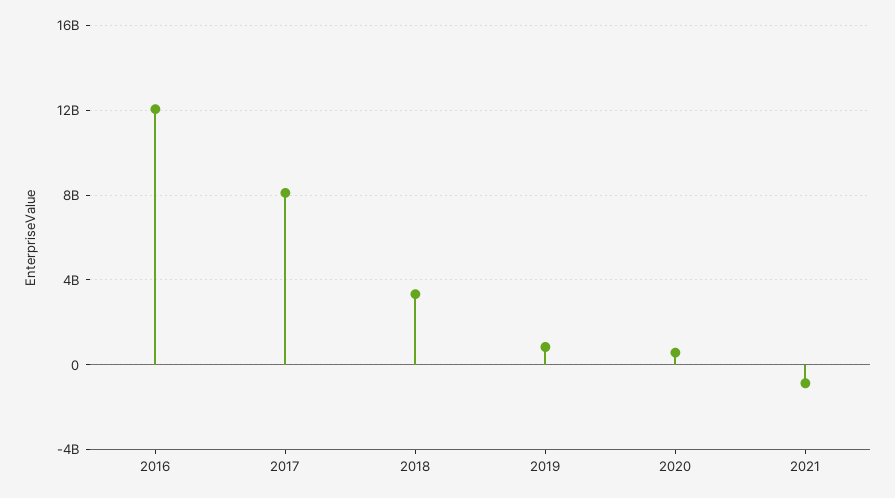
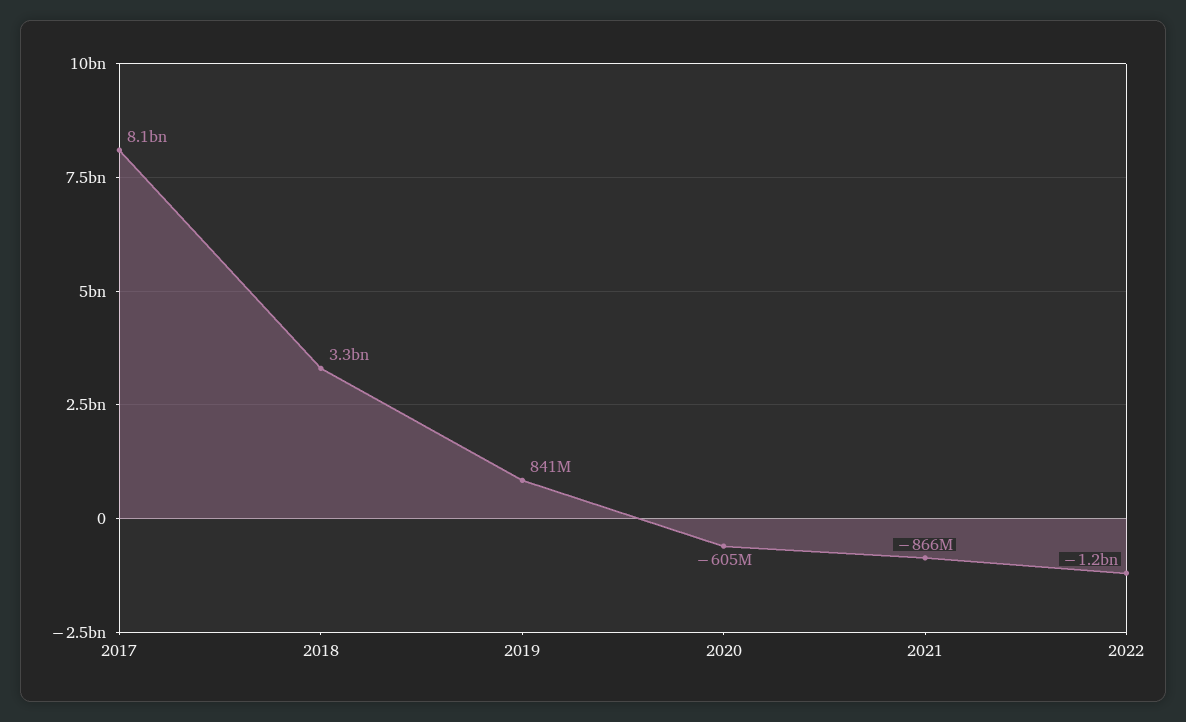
2016: 12000000000 -> none
2020: 500000000 -> -605000000
2022: none -> -1200000000

